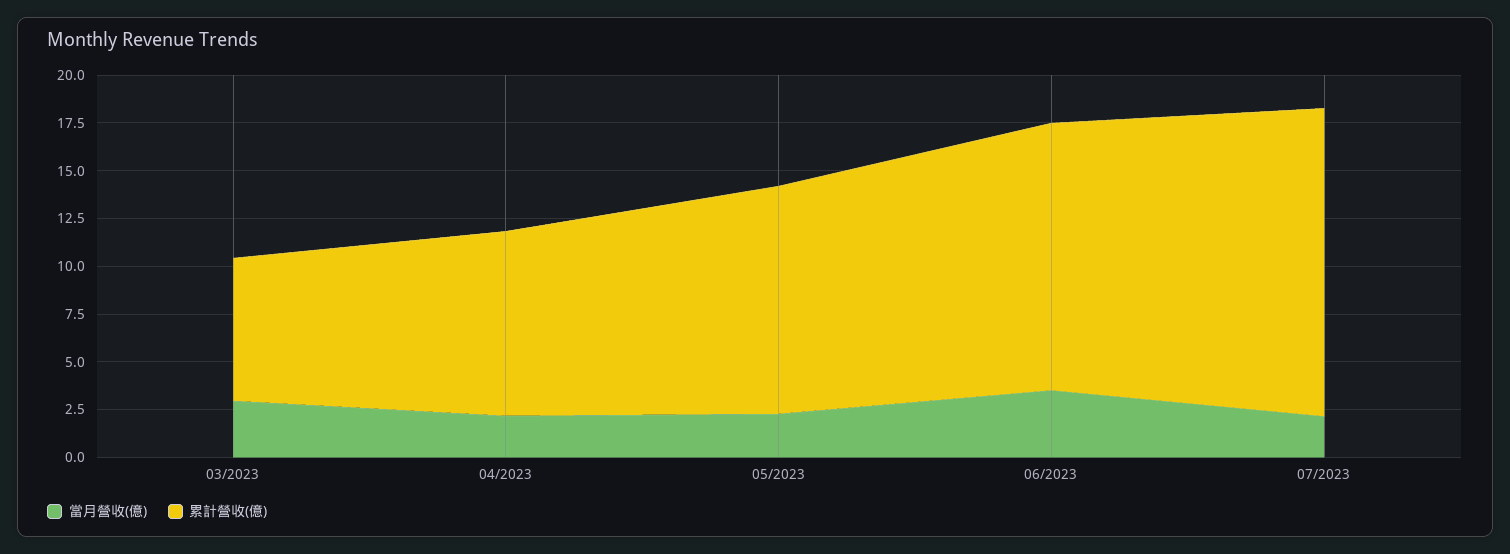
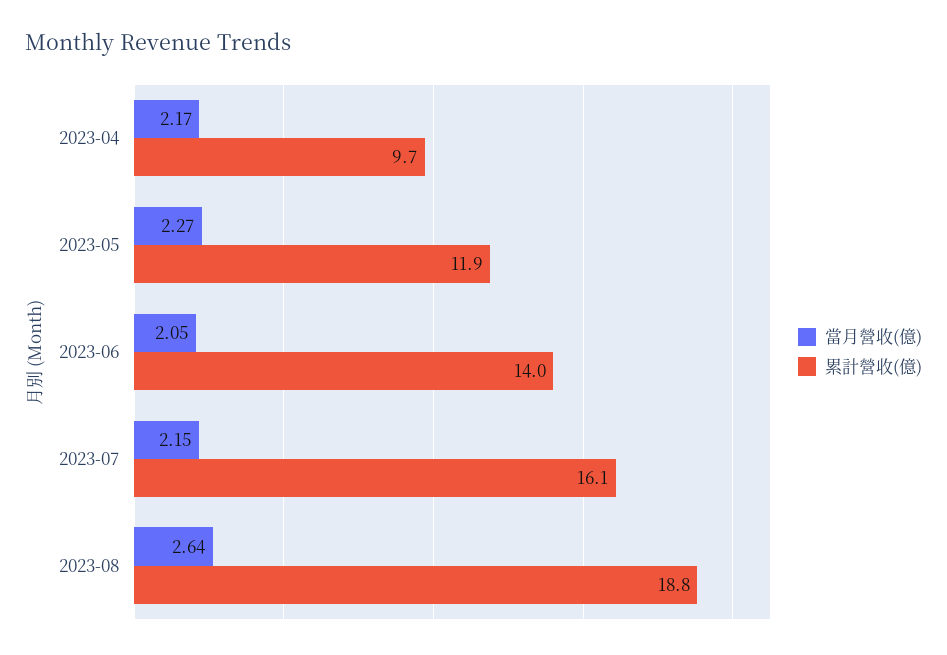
當月營收(億), 03/2023: 3 -> none
累計營收(億), 03/2023: 7.5 -> none
當月營收(億), 06/2023: 3.5 -> 2.05
當月營收(億), 2023-08: none -> 2.64
累計營收(億), 2023-08: none -> 18.8

